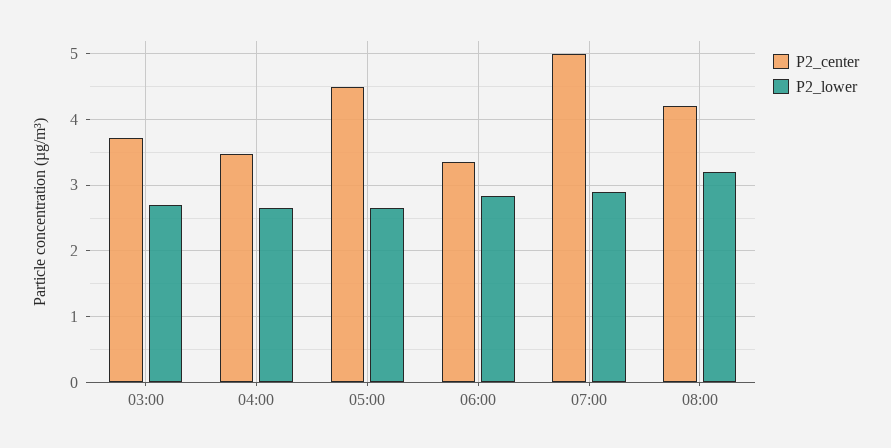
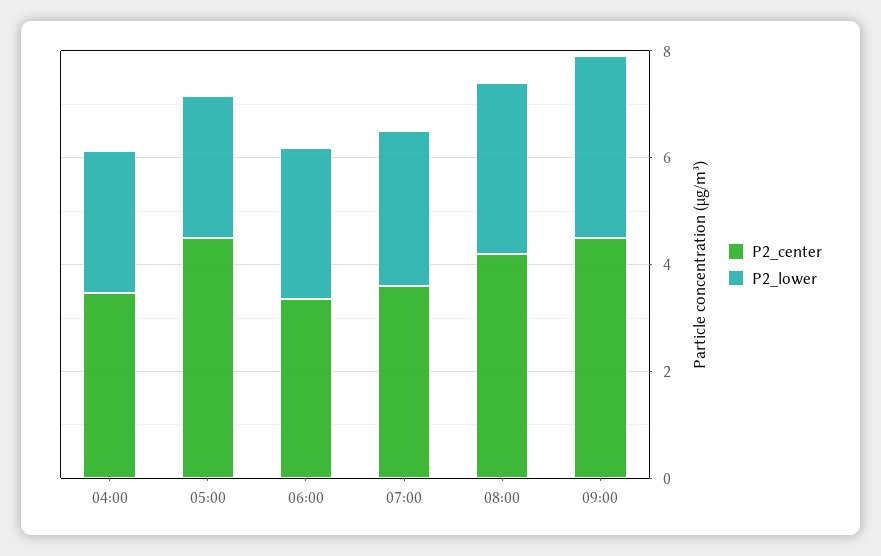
P2_center, 03:00: 3.7 -> none
P2_lower, 03:00: 2.7 -> none
P2_center, 07:00: 5 -> 3.5
P2_center, 09:00: none -> 4.5
P2_lower, 09:00: none -> 3.5

